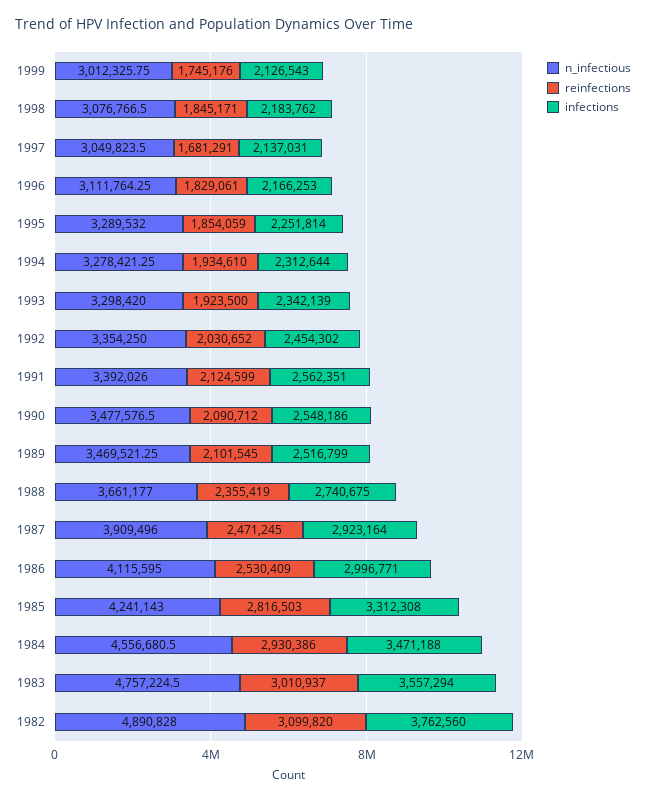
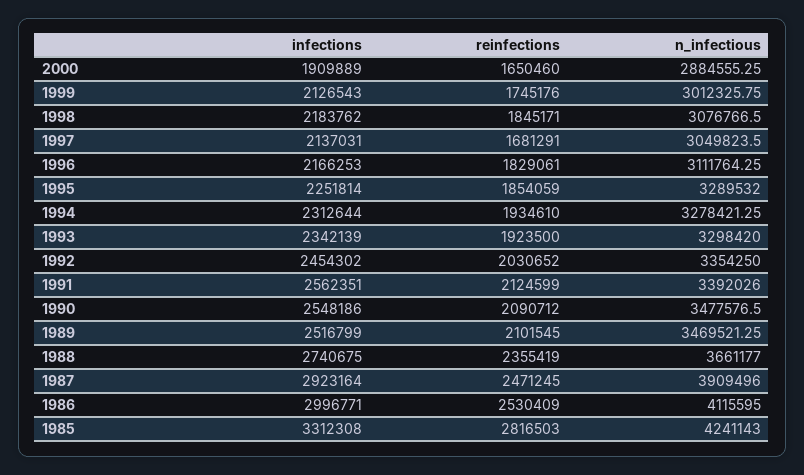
n_infectious, 1984: 4556680.5 -> none
reinfections, 1984: 2930386 -> none
infections, 1984: 3471188 -> none
n_infectious, 1983: 4757224.5 -> none
reinfections, 1983: 3010937 -> none
infections, 1983: 3557294 -> none
n_infectious, 1982: 4890828 -> none
reinfections, 1982: 3099820 -> none
infections, 1982: 3762560 -> none
infections, 2000: none -> 1909889
reinfections, 2000: none -> 1650460
n_infectious, 2000: none -> 2884555.25

